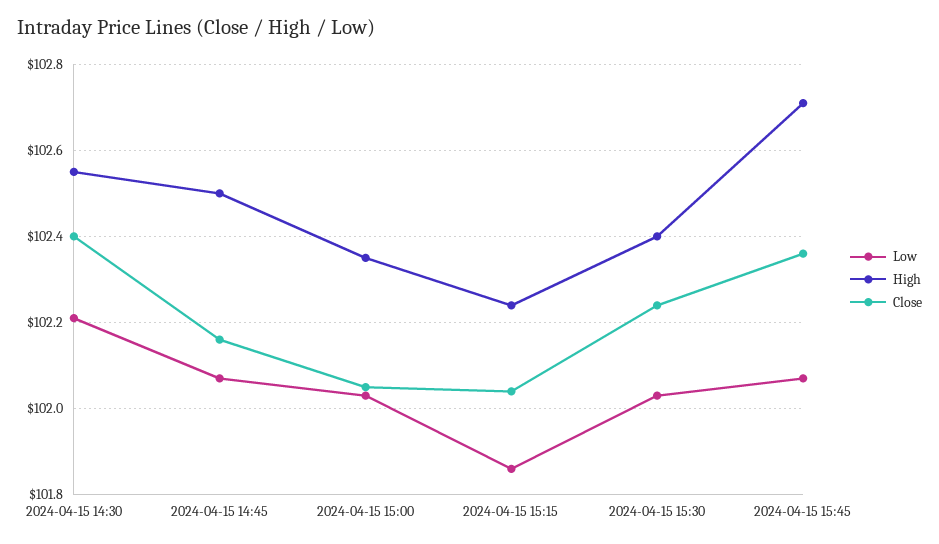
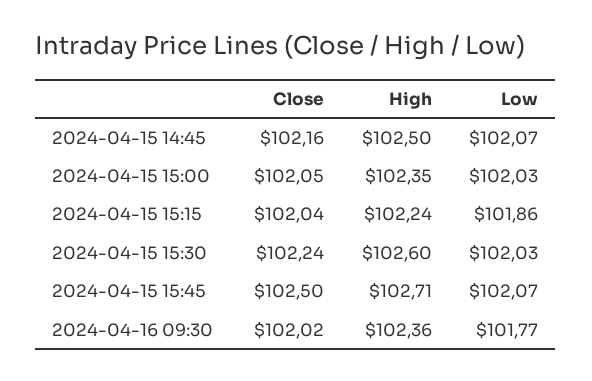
Low, 2024-04-15 14:30: 102.2 -> none
High, 2024-04-15 14:30: 102.55 -> none
Close, 2024-04-15 14:30: 102.4 -> none
High, 2024-04-15 15:30: 102.4 -> 102.6
Close, 2024-04-15 15:45: 102.35 -> 102.5
Close, 2024-04-16 09:30: none -> 102.02
High, 2024-04-16 09:30: none -> 102.36
Low, 2024-04-16 09:30: none -> 101.77

